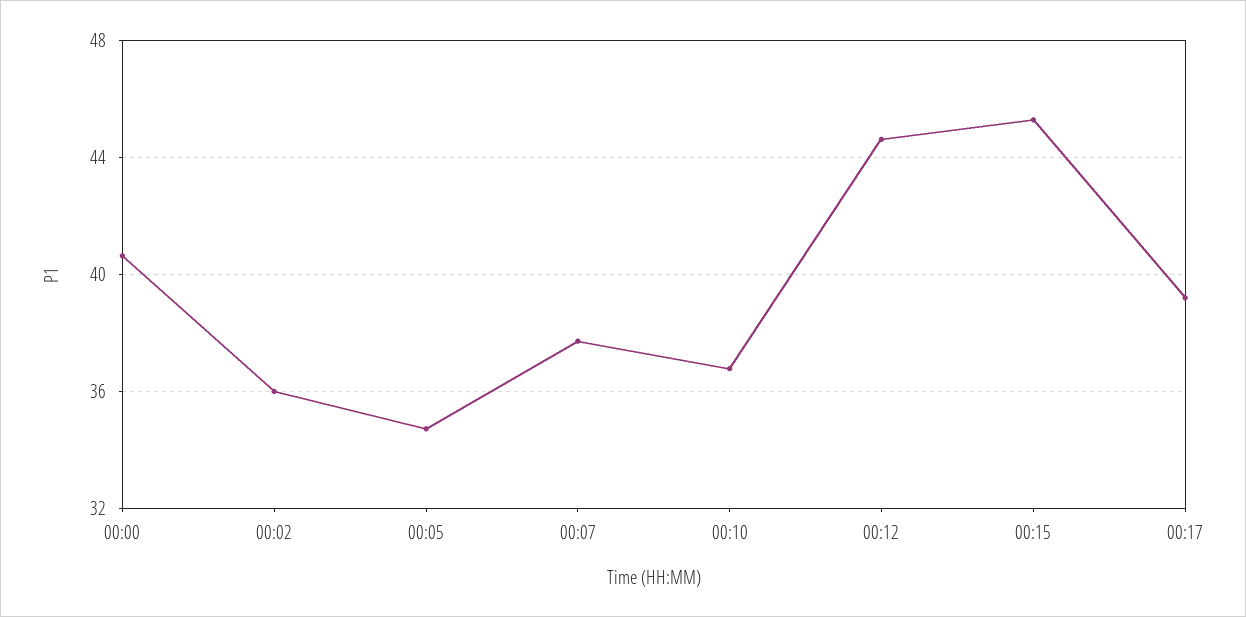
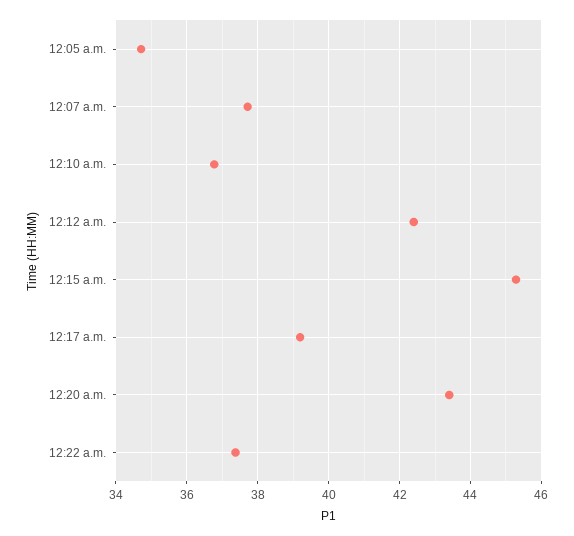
00:00: 40.5 -> none
00:02: 36 -> none
00:12: 44.5 -> 42.4
12:20 a.m.: none -> 43.4
12:22 a.m.: none -> 37.4

